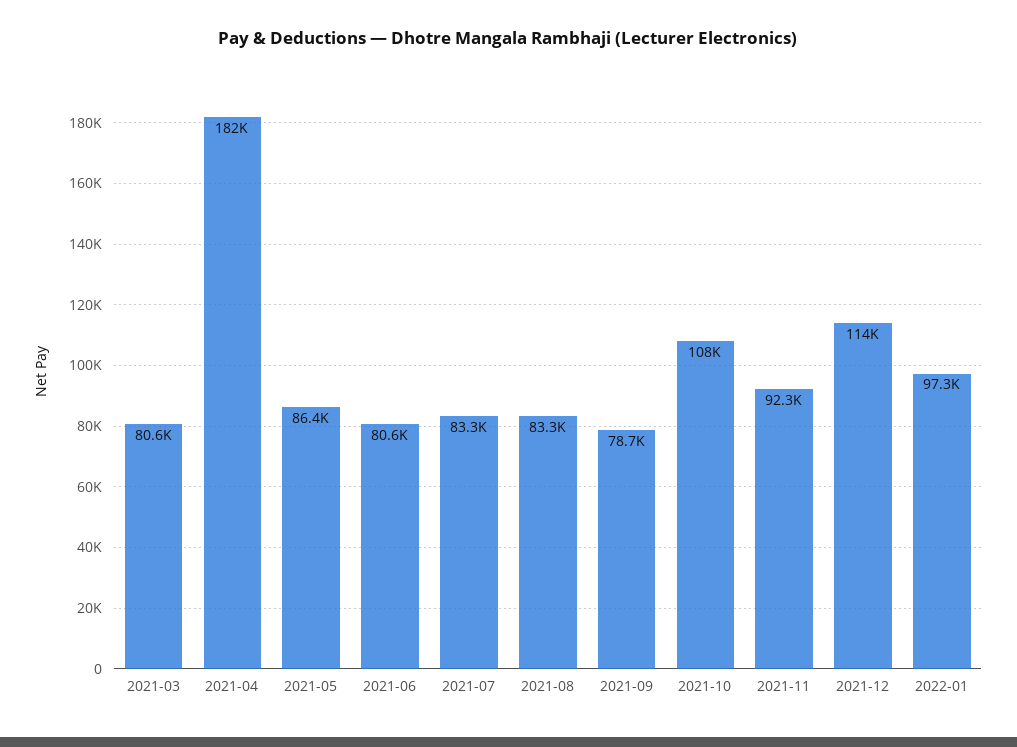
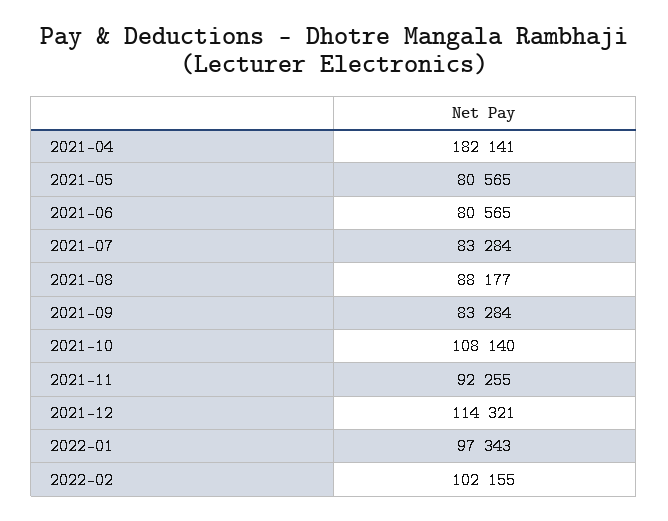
2021-03: 80600 -> none
2021-05: 86400 -> 80565
2021-08: 83300 -> 88177
2021-09: 78700 -> 83284
2022-02: none -> 102155

